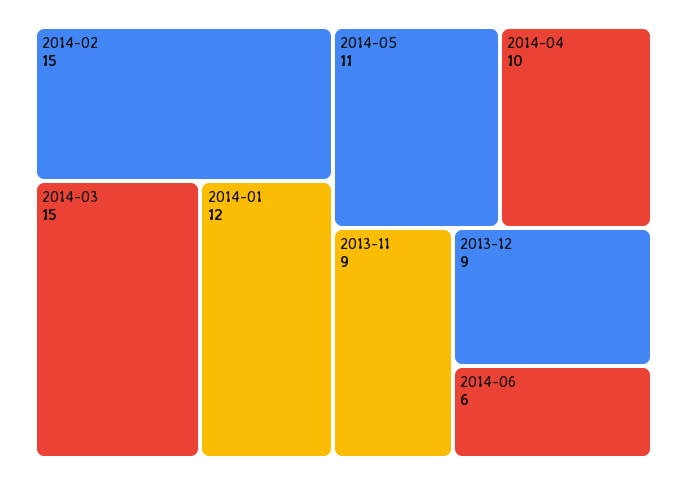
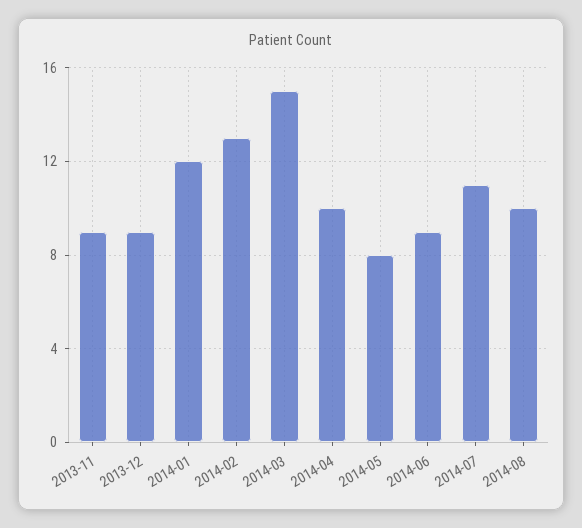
2014-02: 15 -> 13
2014-05: 11 -> 8
2014-06: 6 -> 9
2014-07: none -> 11
2014-08: none -> 10

